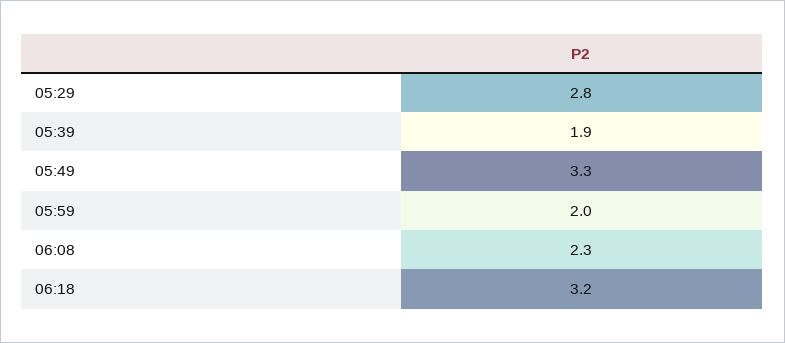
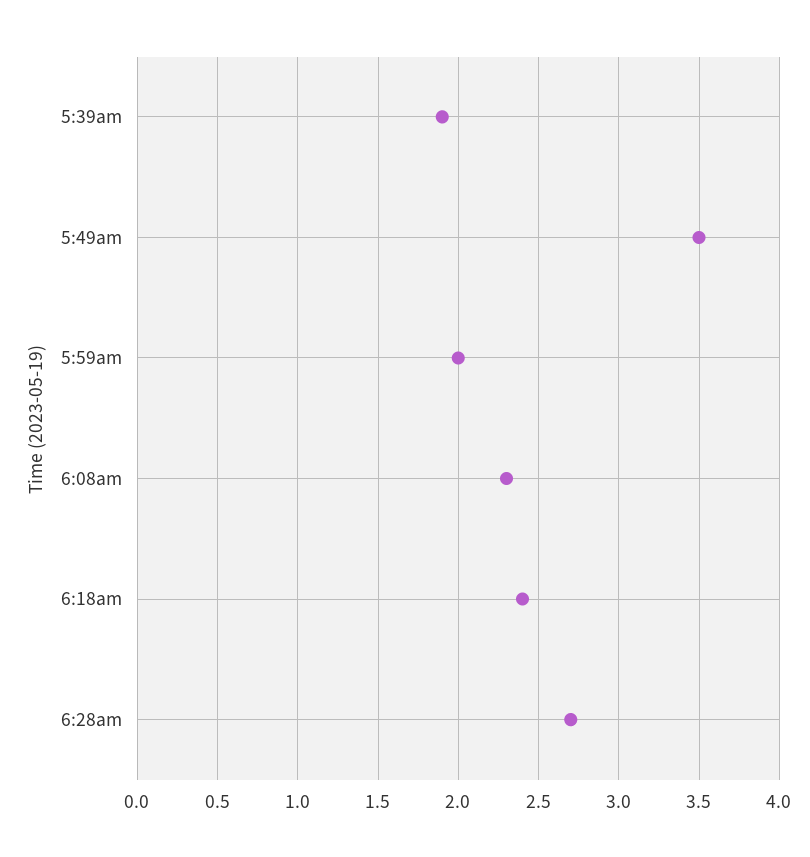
05:29: 2.8 -> none
05:49: 3.3 -> 3.5
06:18: 3.2 -> 2.4
6:28am: none -> 2.7

